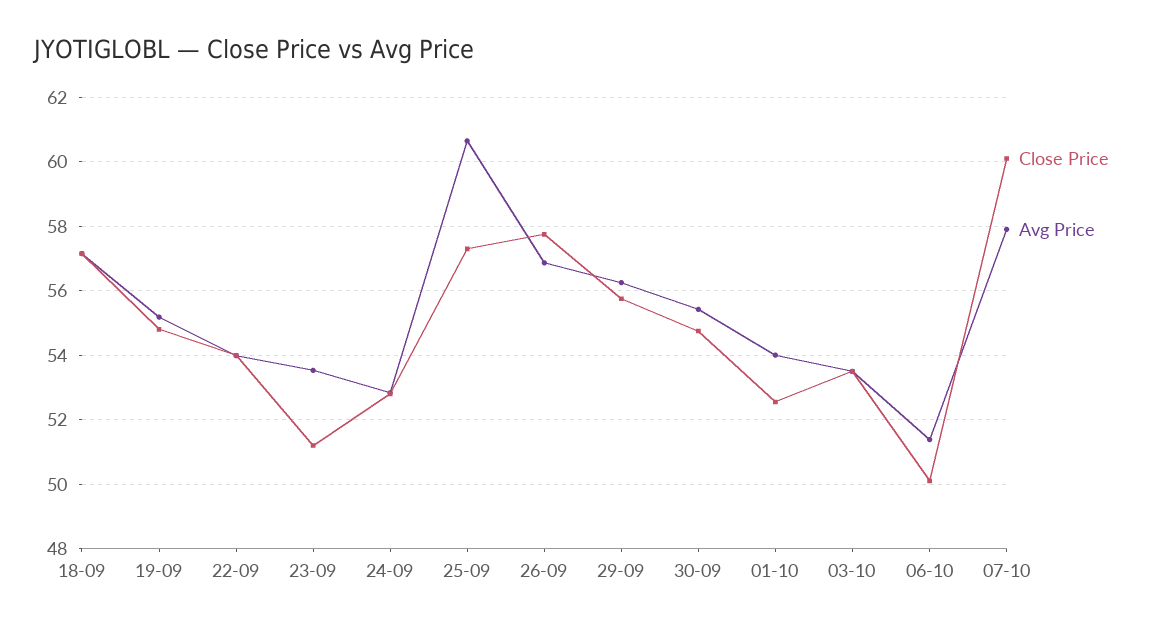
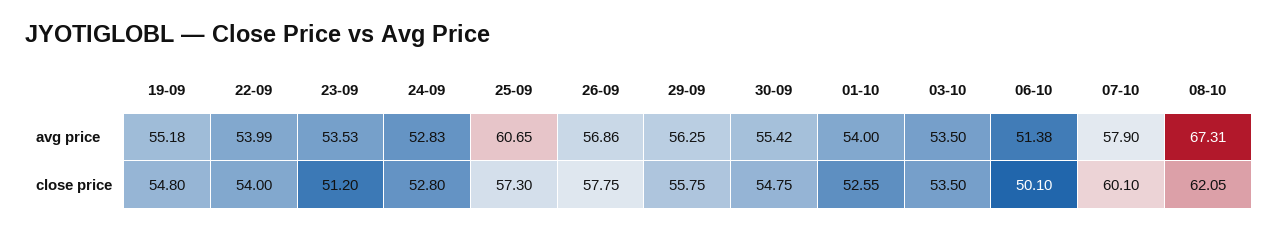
Close Price, 18-09: 57.2 -> none
Avg Price, 18-09: 57.2 -> none
Avg Price, 08-10: none -> 67.31
Close Price, 08-10: none -> 62.05

